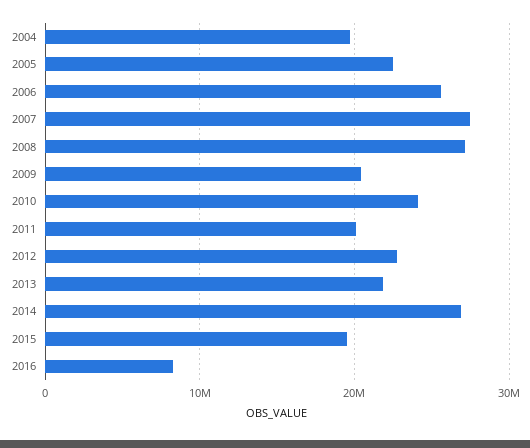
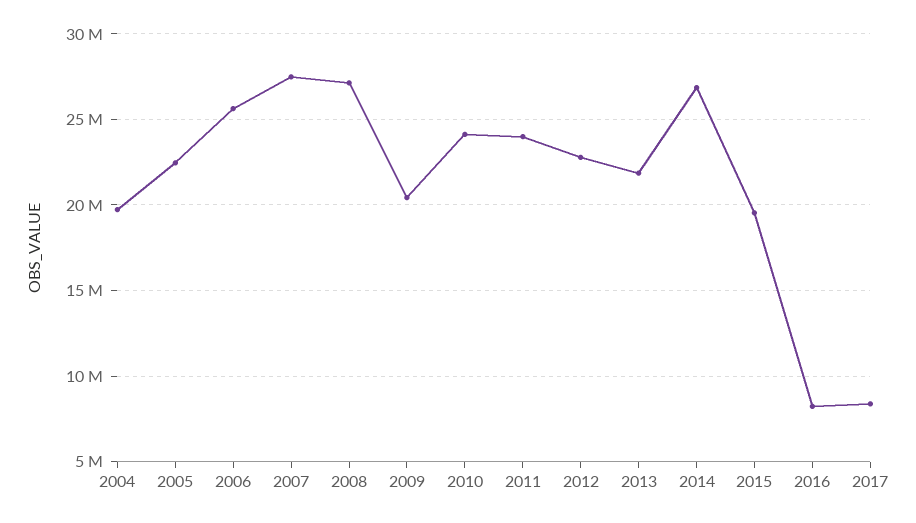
2011: 20000000 -> 24000000
2017: none -> 8500000

